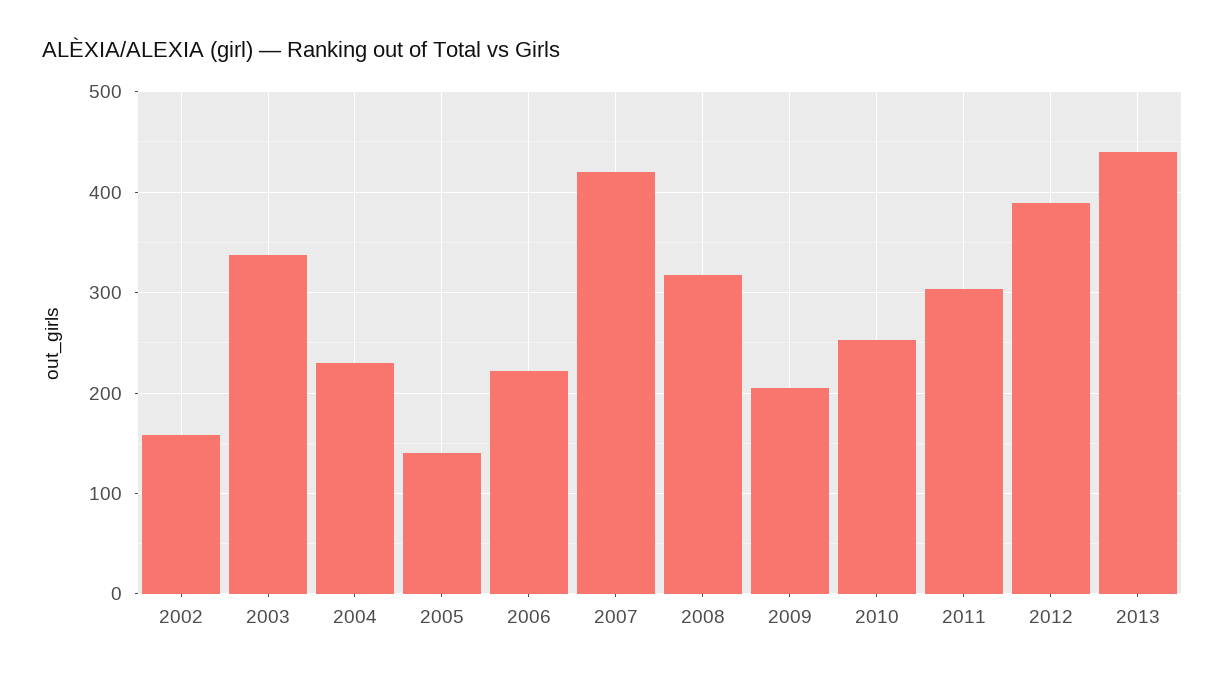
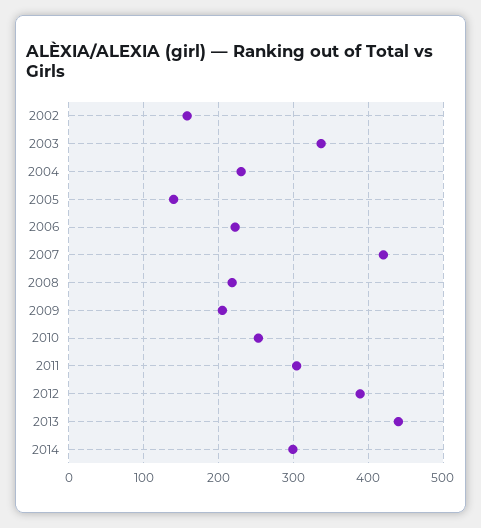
2008: 320 -> 220
2014: none -> 300

